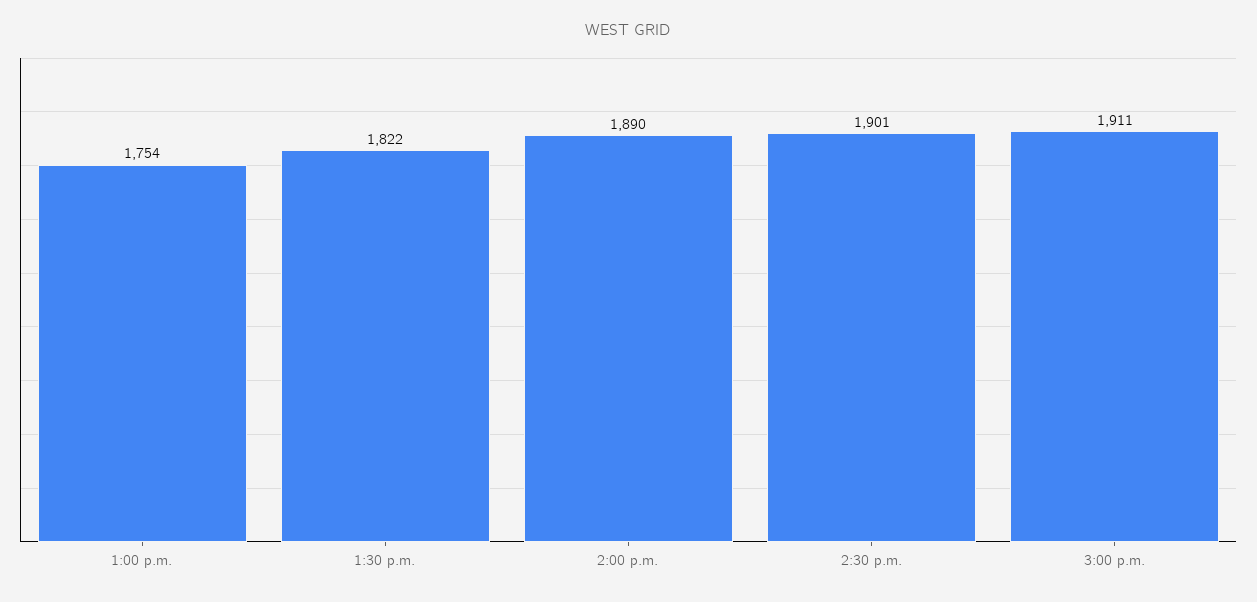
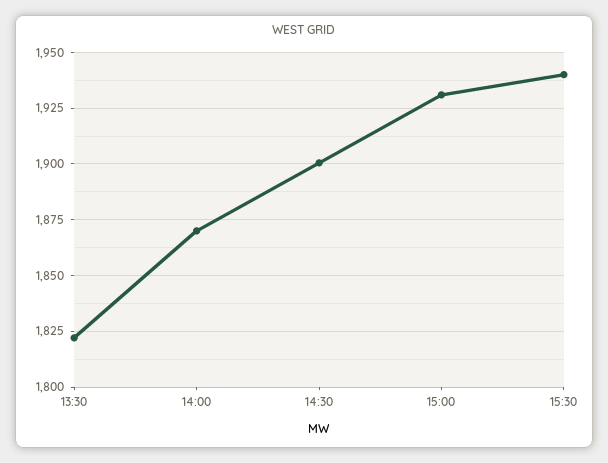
1:00 p.m.: 1754 -> none
2:00 p.m.: 1890 -> 1870
3:00 p.m.: 1911 -> 1930
15:30: none -> 1940

